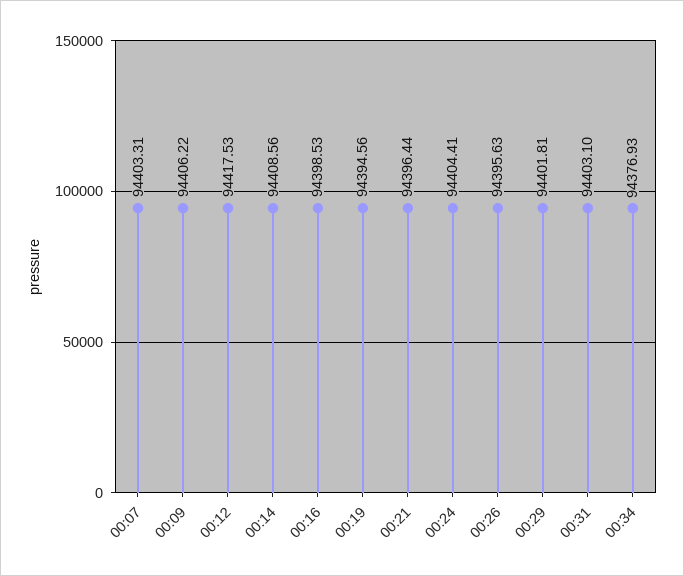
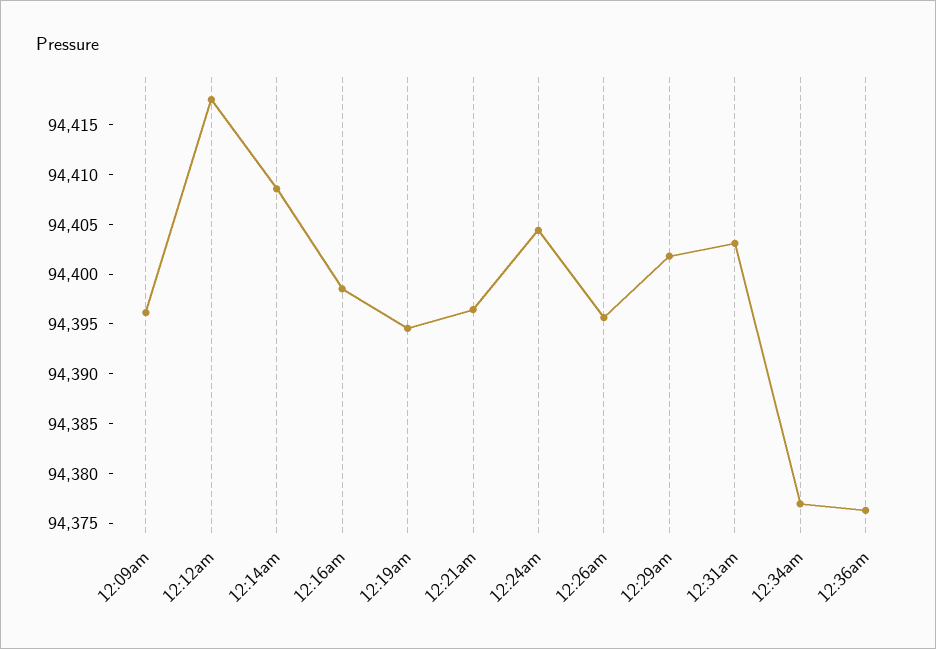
00:07: 94403.31 -> none
00:09: 94406.22 -> 94396
12:36am: none -> 94376

